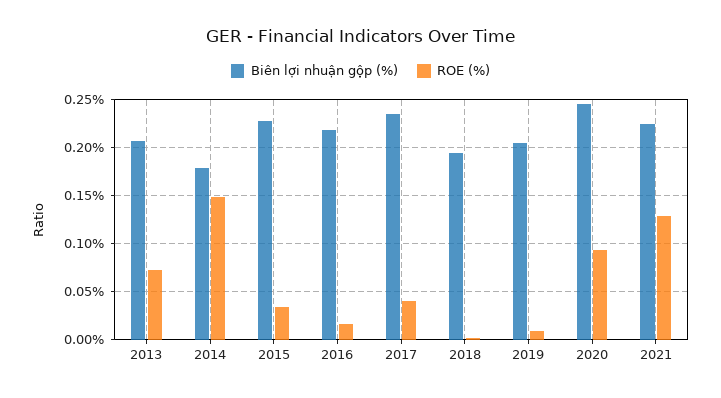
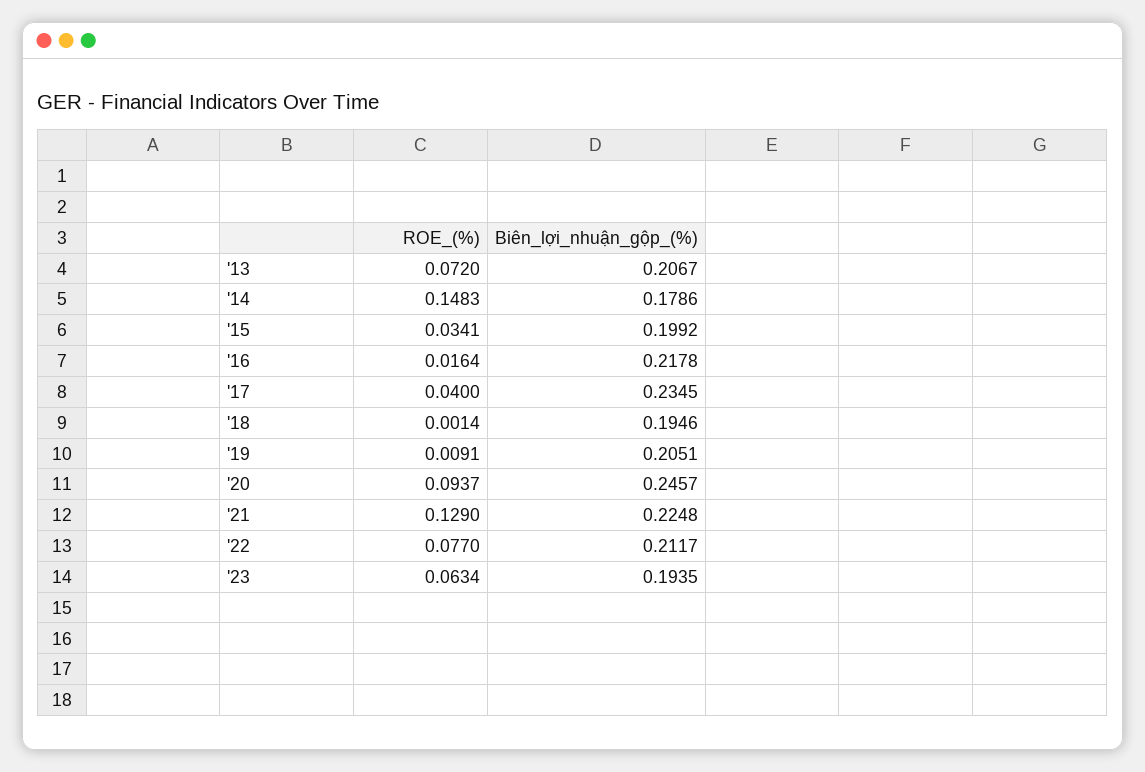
Biên lợi nhuận gộp (%), 2015: 0.23 -> 0.1992
ROE (%), '22: none -> 0.077
Biên lợi nhuận gộp (%), '22: none -> 0.2117
ROE (%), '23: none -> 0.0634
Biên lợi nhuận gộp (%), '23: none -> 0.1935

